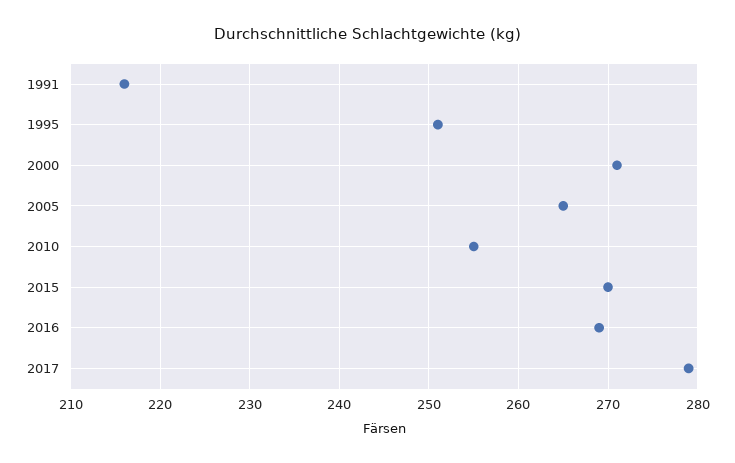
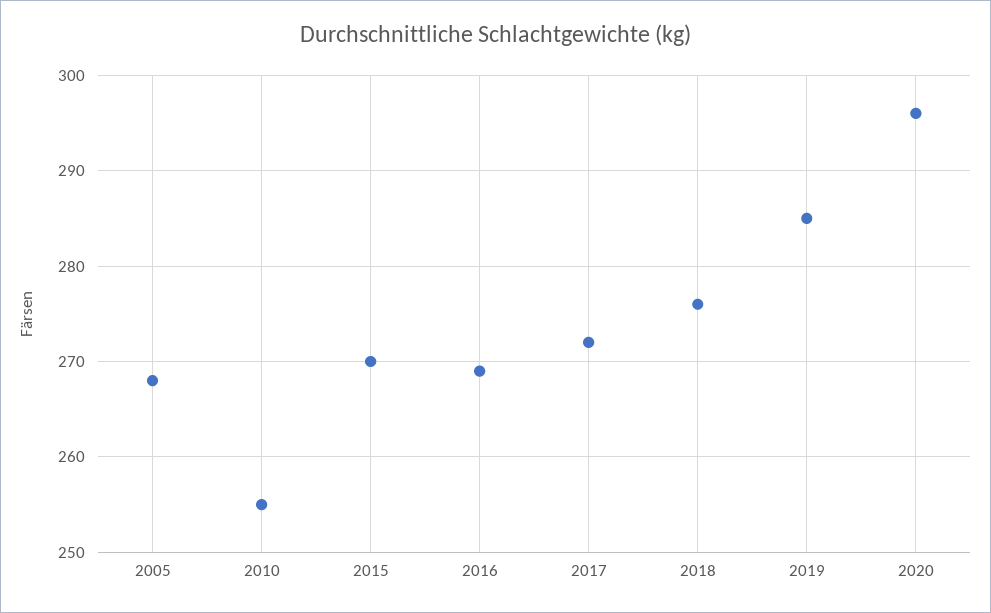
1991: 216 -> none
1995: 251 -> none
2000: 271 -> none
2005: 265 -> 268
2017: 279 -> 272
2018: none -> 276
2019: none -> 285
2020: none -> 296

